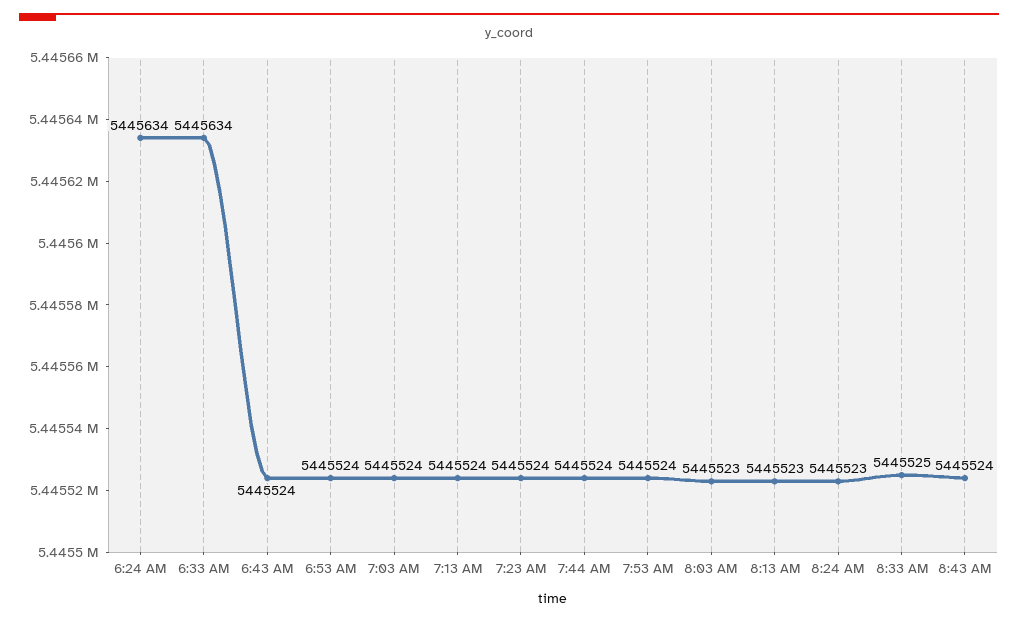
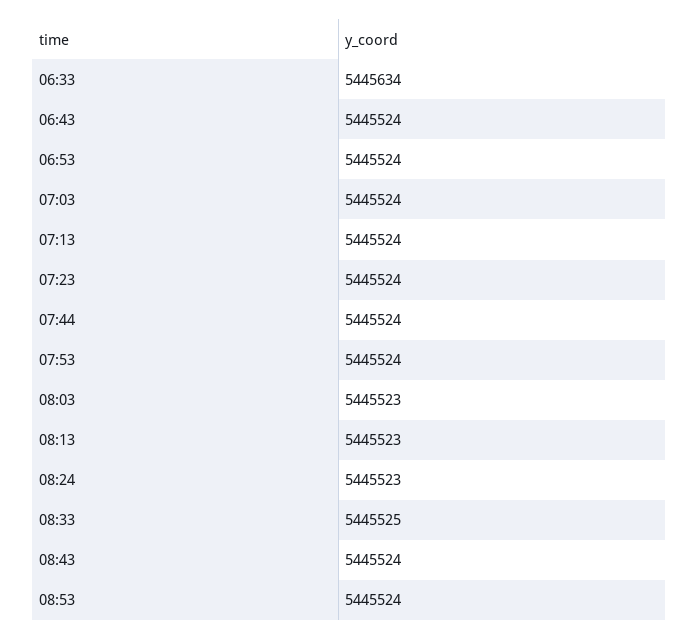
6:24 AM: 5445634 -> none
08:53: none -> 5445524

